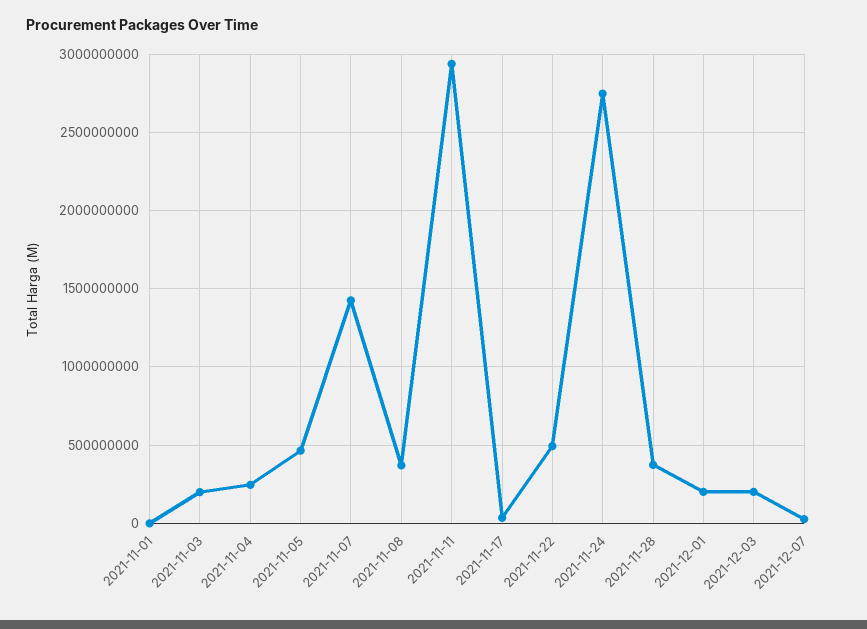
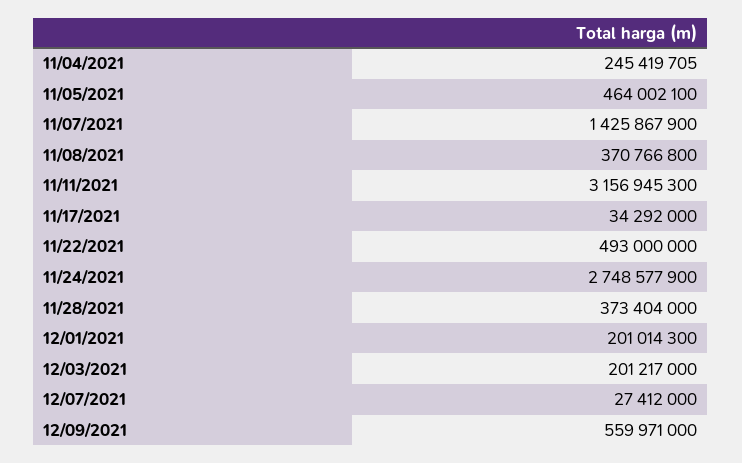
2021-11-01: 0 -> none
2021-11-03: 200000000 -> none
2021-11-11: 2950000000 -> 3156945300
12/09/2021: none -> 559971000

